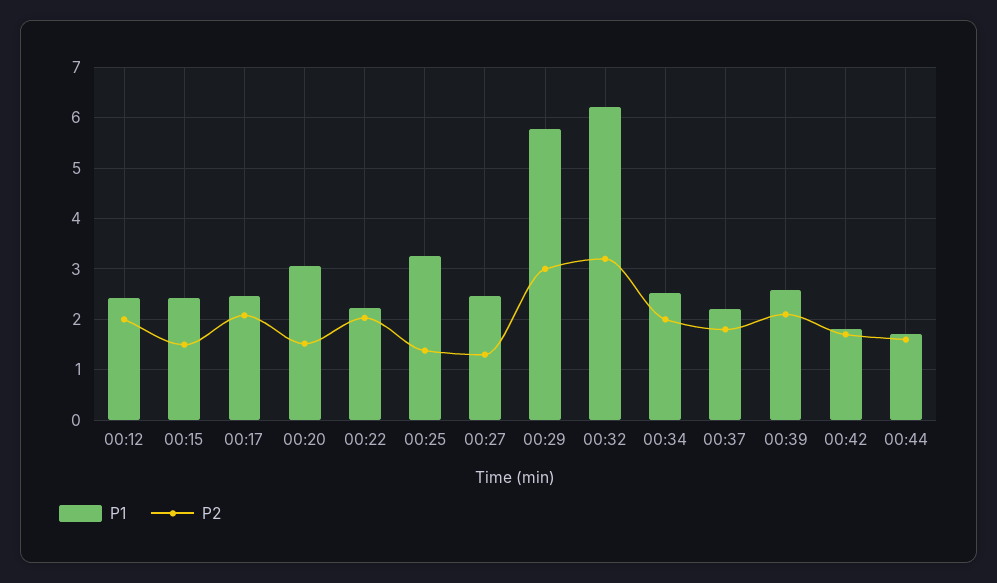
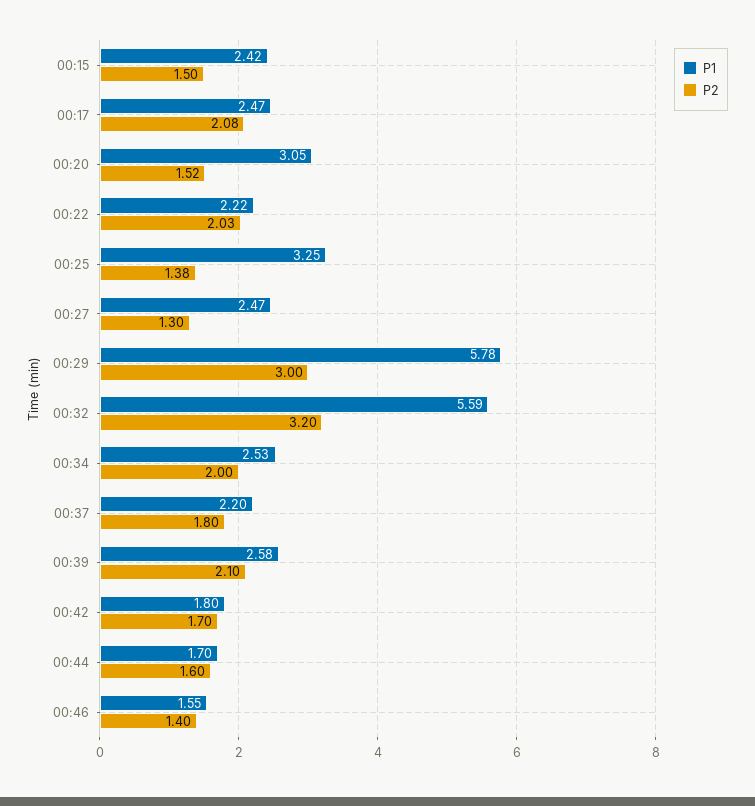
P1, 00:12: 2.4 -> none
P2, 00:12: 2 -> none
P1, 00:32: 6.2 -> 5.59
P1, 00:46: none -> 1.55
P2, 00:46: none -> 1.4

